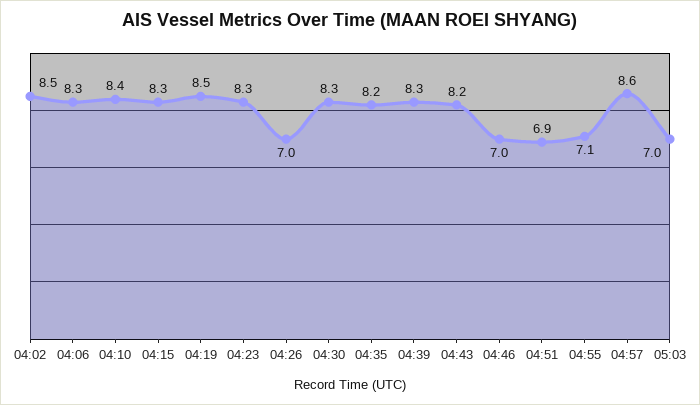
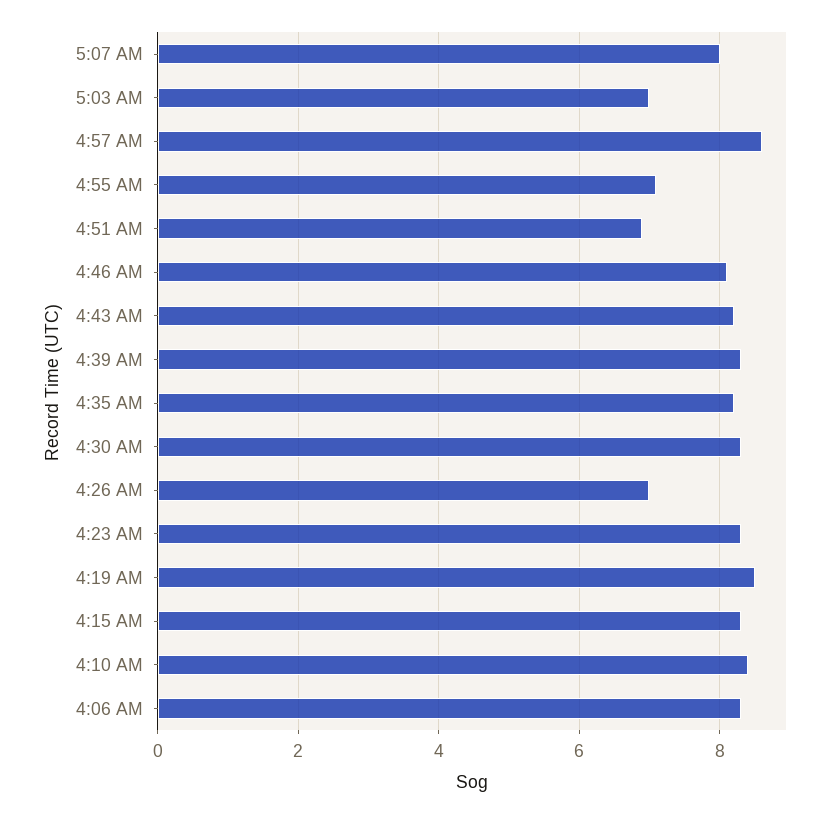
04:02: 8.5 -> none
04:46: 7 -> 8
5:07 AM: none -> 8

